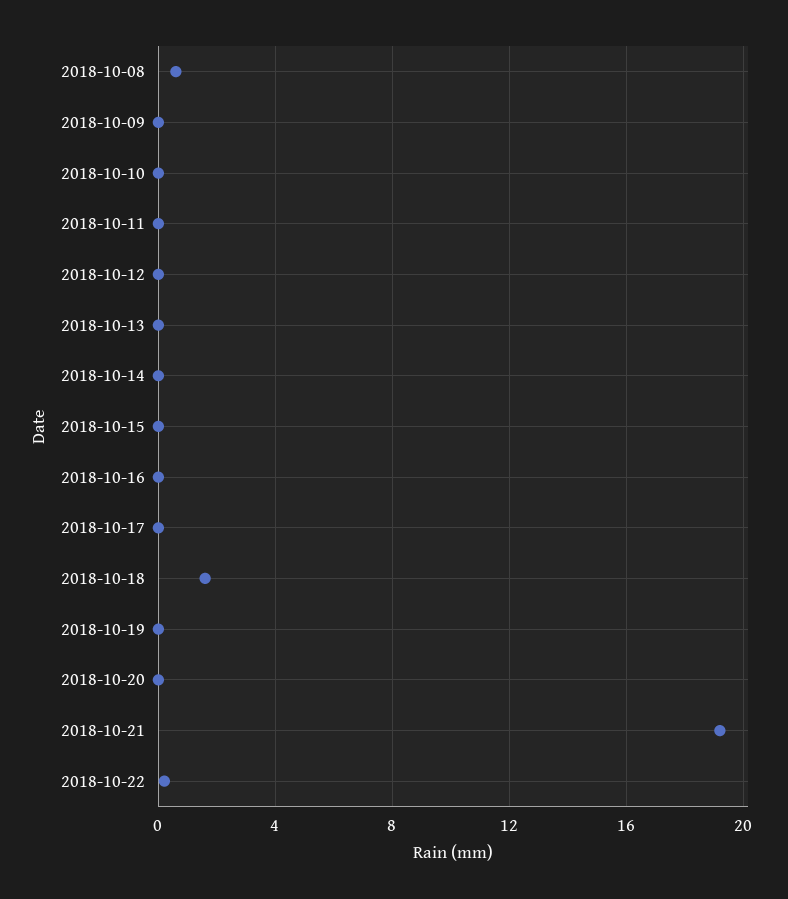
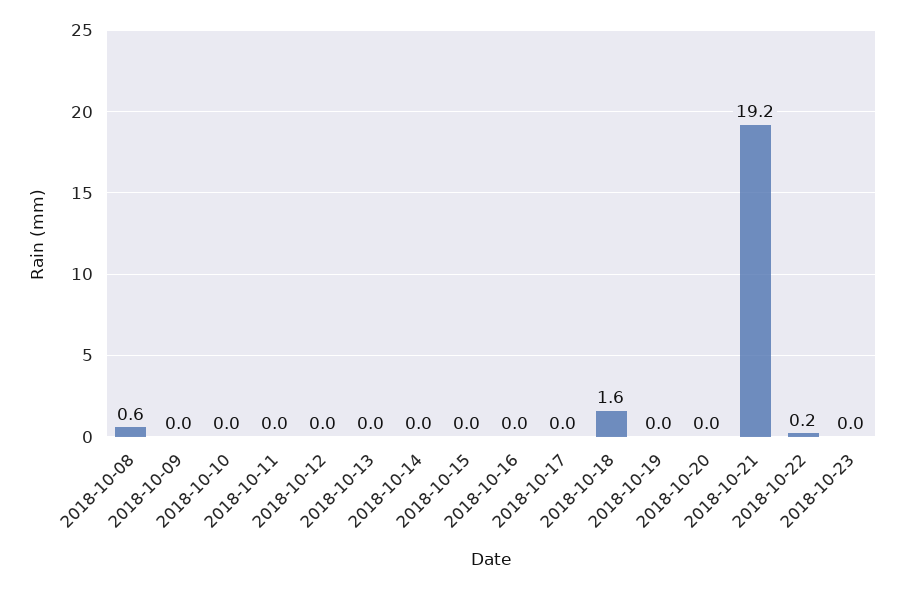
2018-10-23: none -> 0

